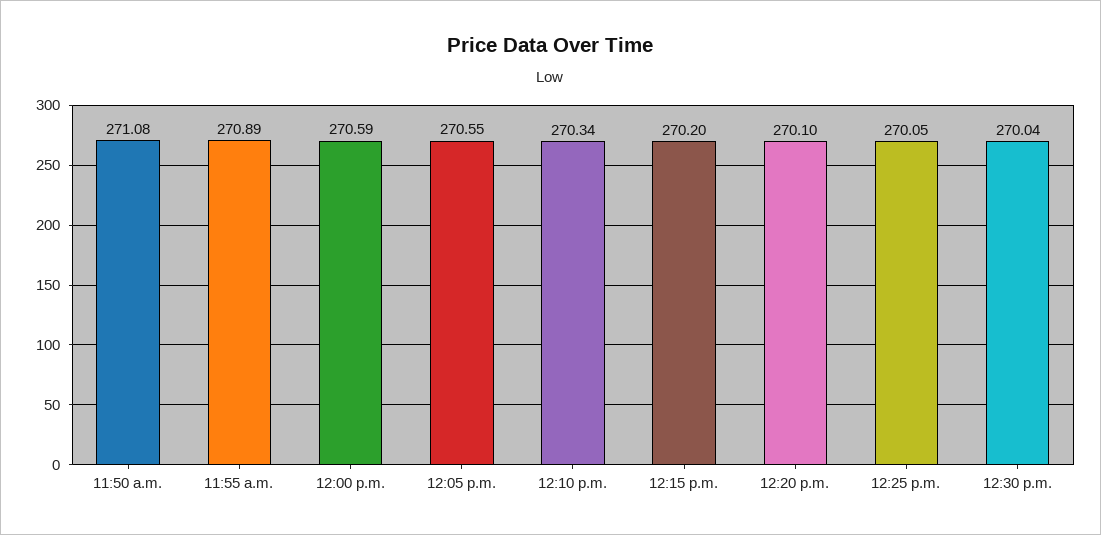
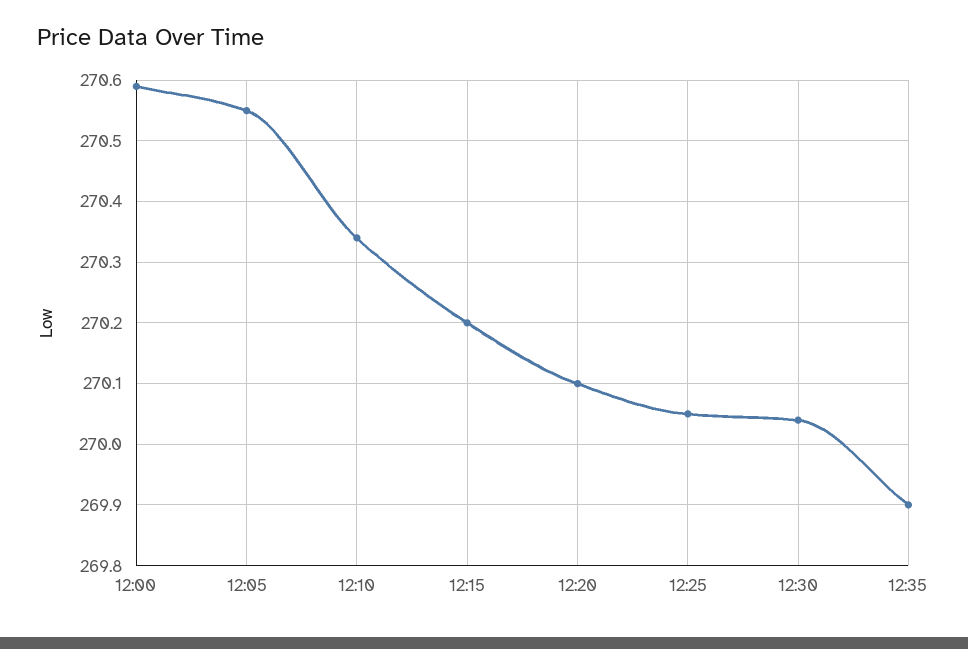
11:50 a.m.: 271.08 -> none
11:55 a.m.: 270.89 -> none
12:35: none -> 269.9

